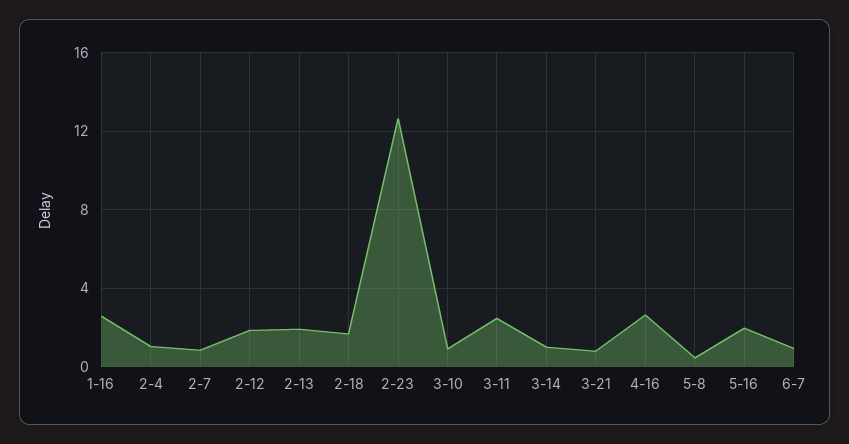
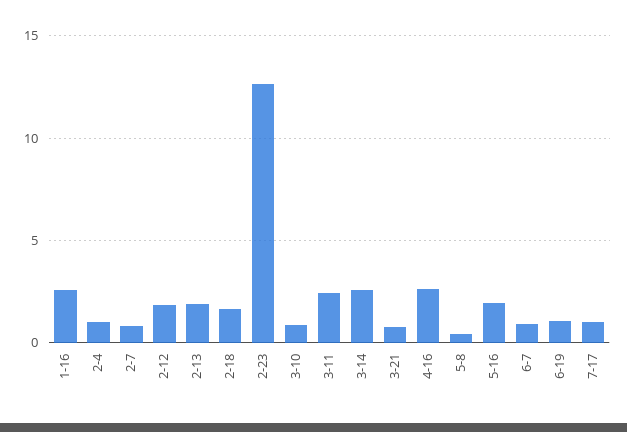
3-14: 1 -> 2.5
6-19: none -> 1
7-17: none -> 1

